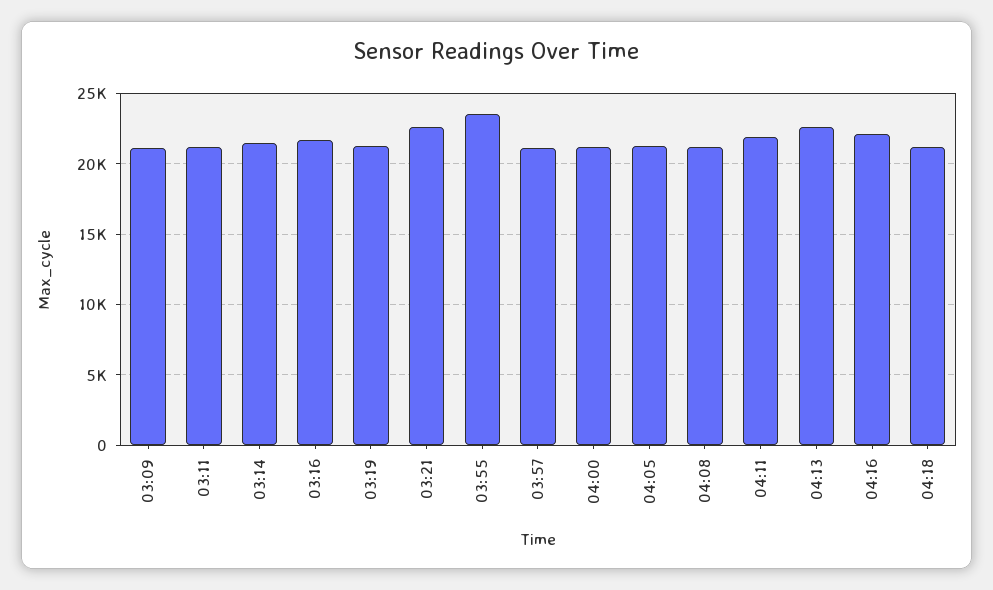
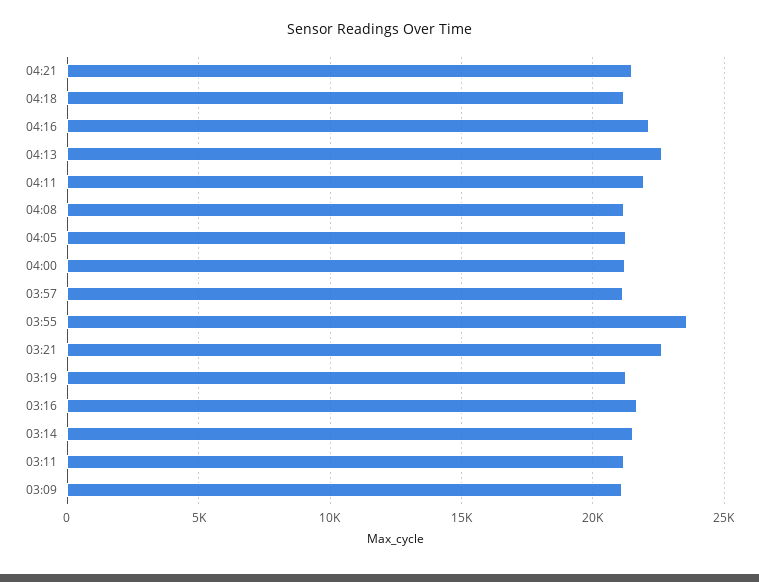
04:21: none -> 21500

